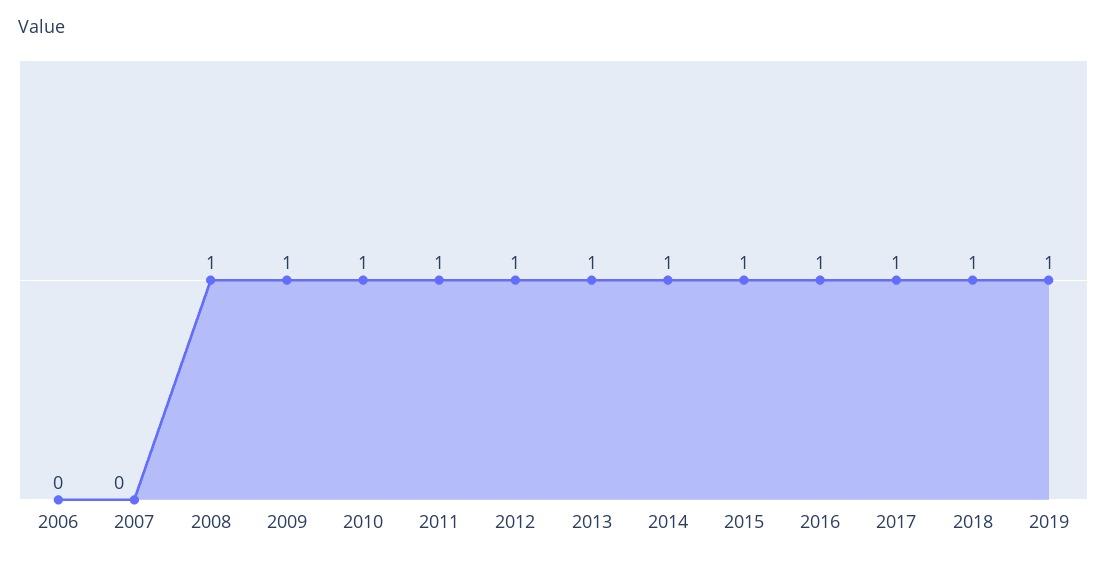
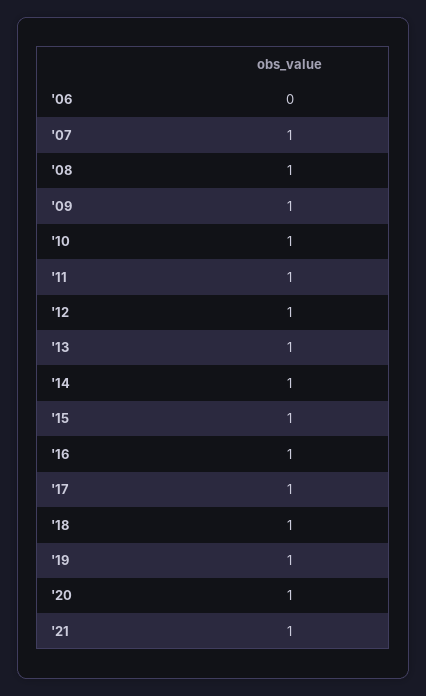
2007: 0 -> 1
'20: none -> 1
'21: none -> 1

